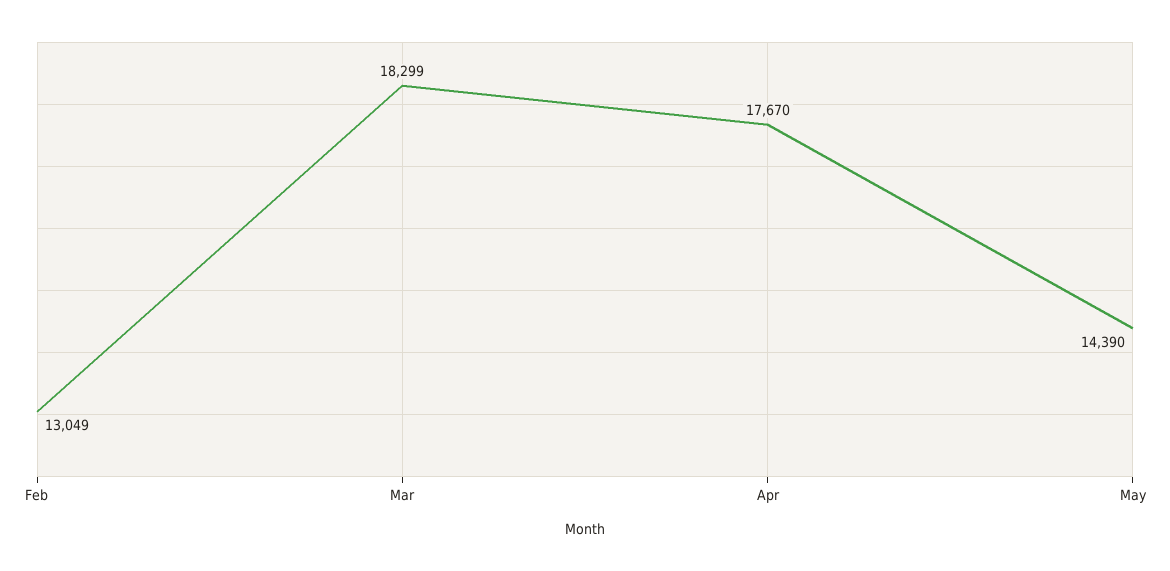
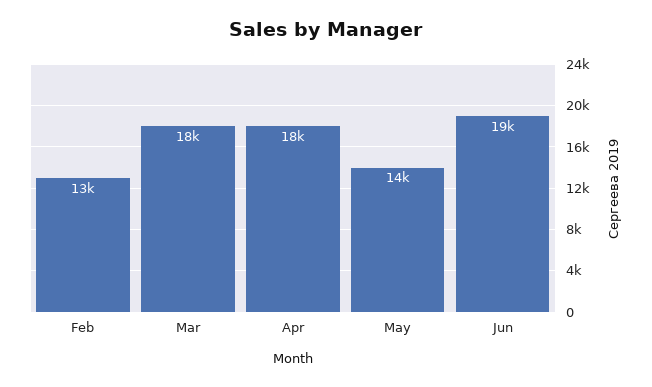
Jun: none -> 19000

